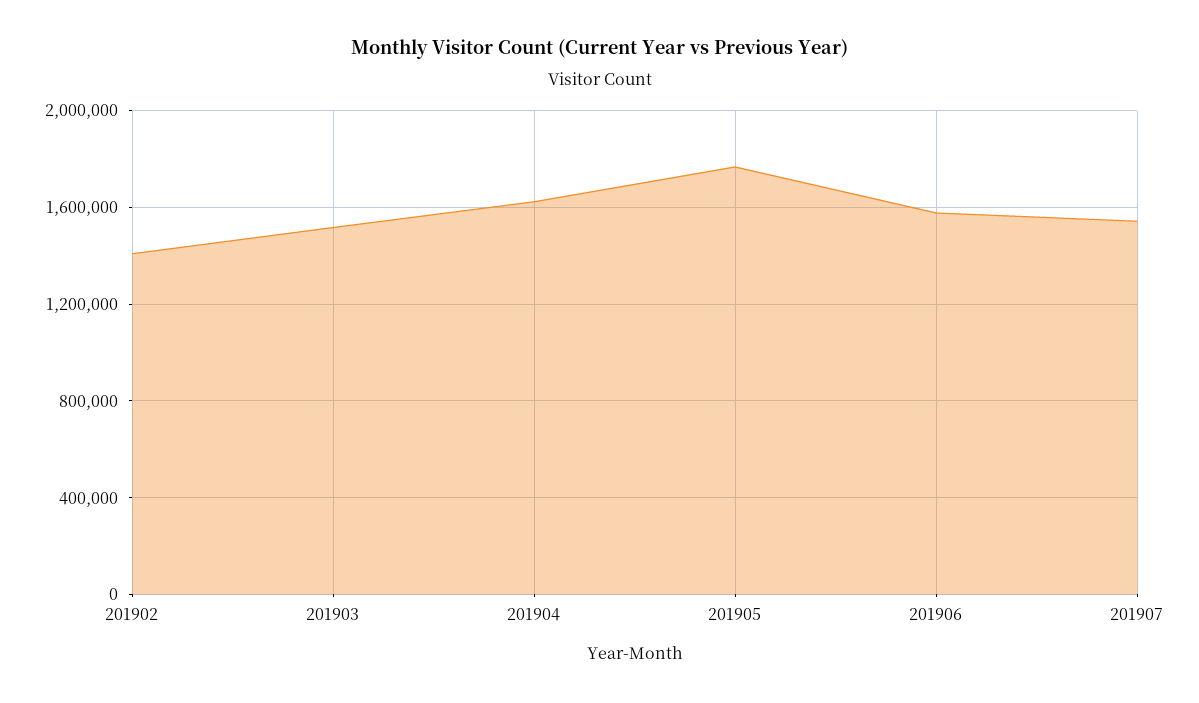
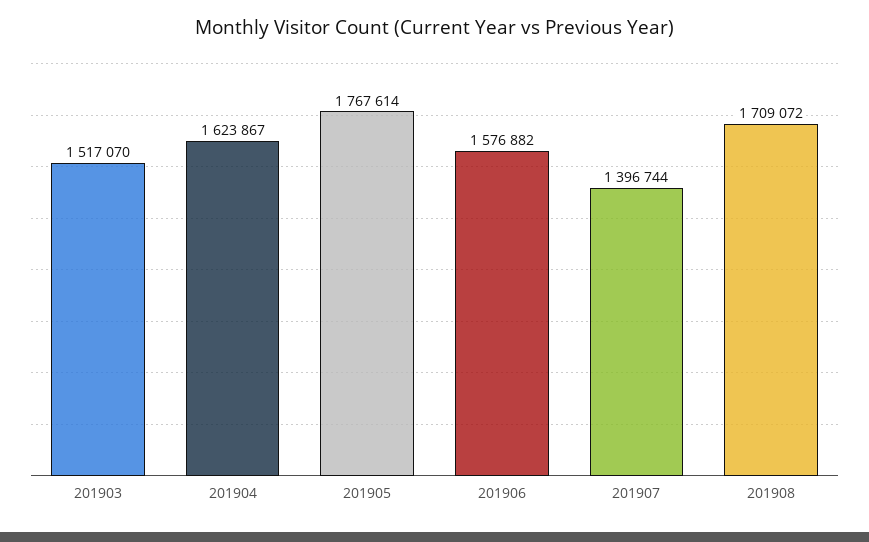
201902: 1400000 -> none
201907: 1550000 -> 1396744
201908: none -> 1709072

